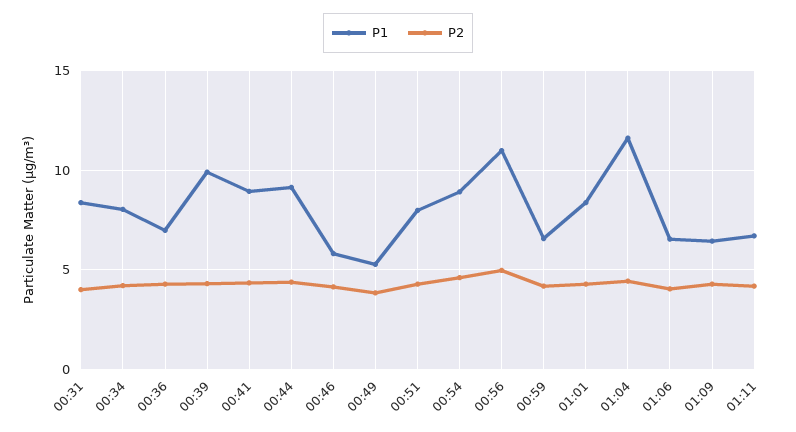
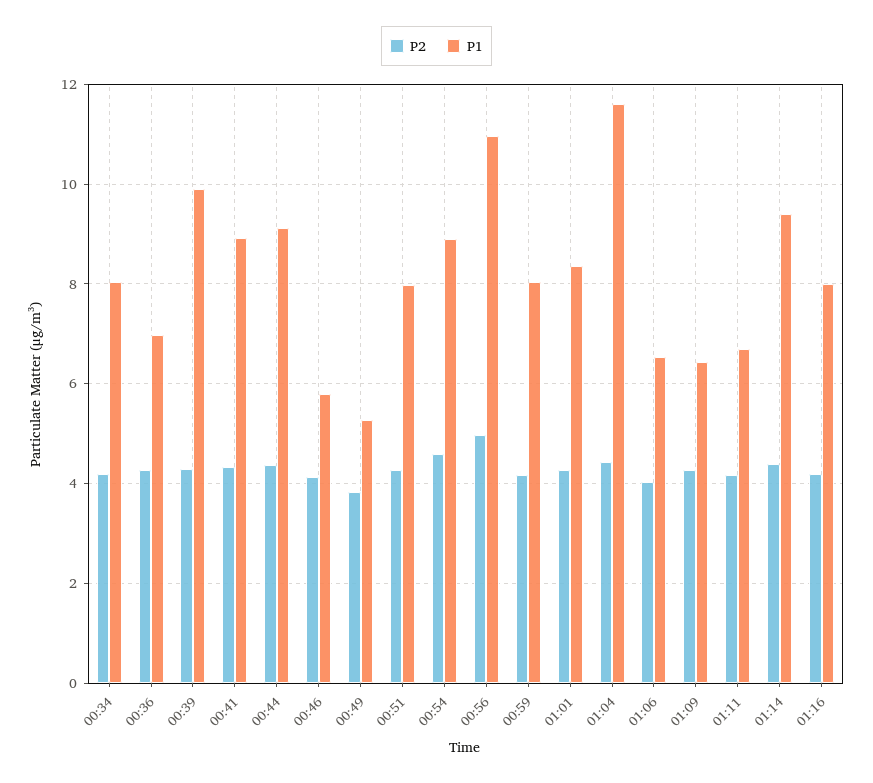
P1, 00:31: 8.5 -> none
P2, 00:31: 4 -> none
P1, 00:59: 6.5 -> 8
P2, 01:14: none -> 4.4
P1, 01:14: none -> 9.4
P2, 01:16: none -> 4.2
P1, 01:16: none -> 8

